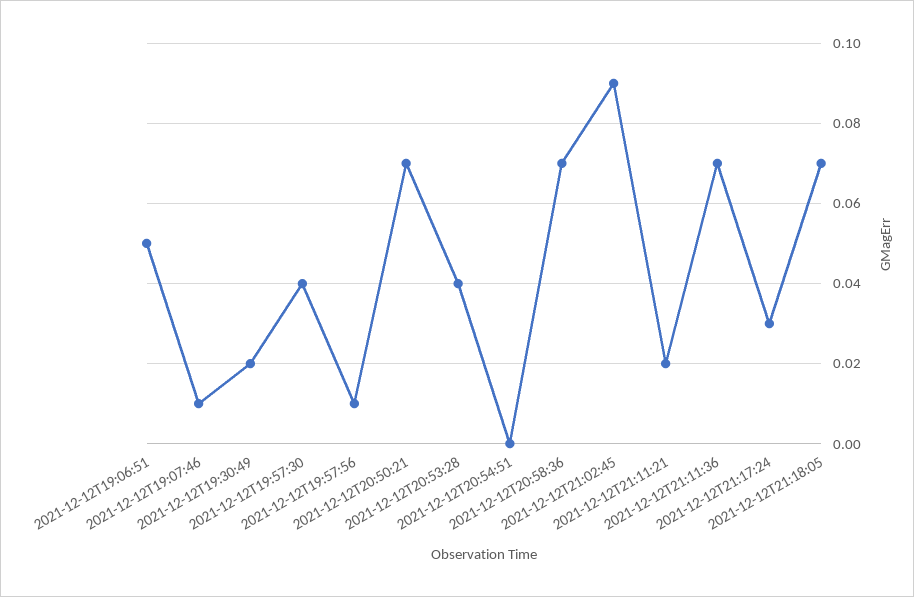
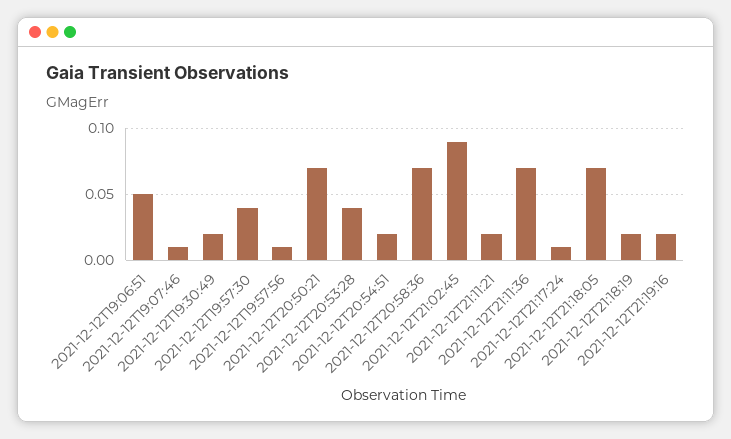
2021-12-12T20:54:51: 0 -> 0.02
2021-12-12T21:17:24: 0.03 -> 0.01
2021-12-12T21:18:19: none -> 0.02
2021-12-12T21:19:16: none -> 0.02

